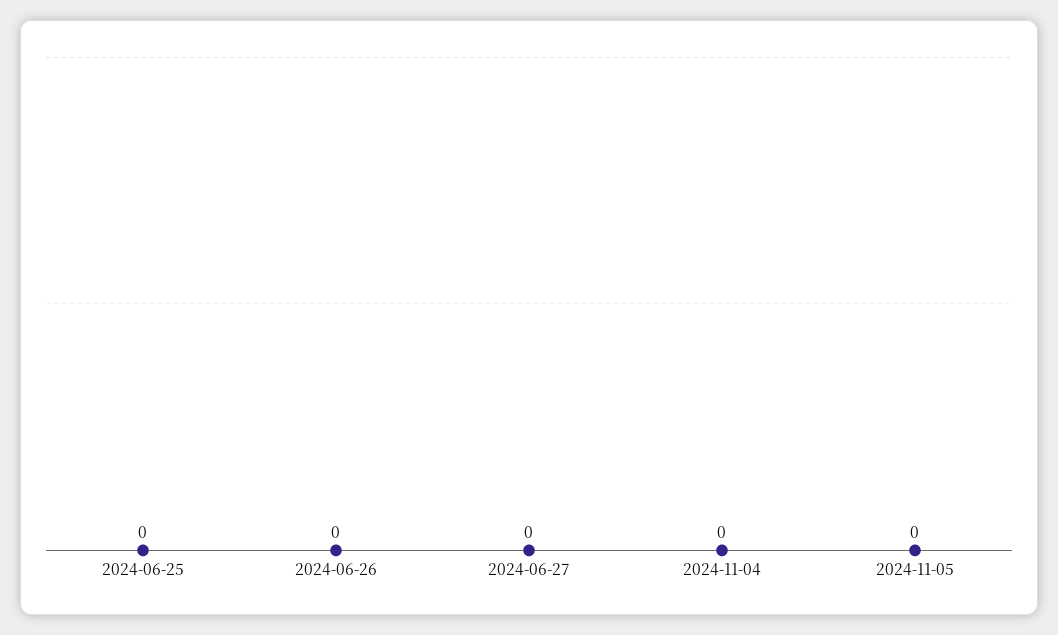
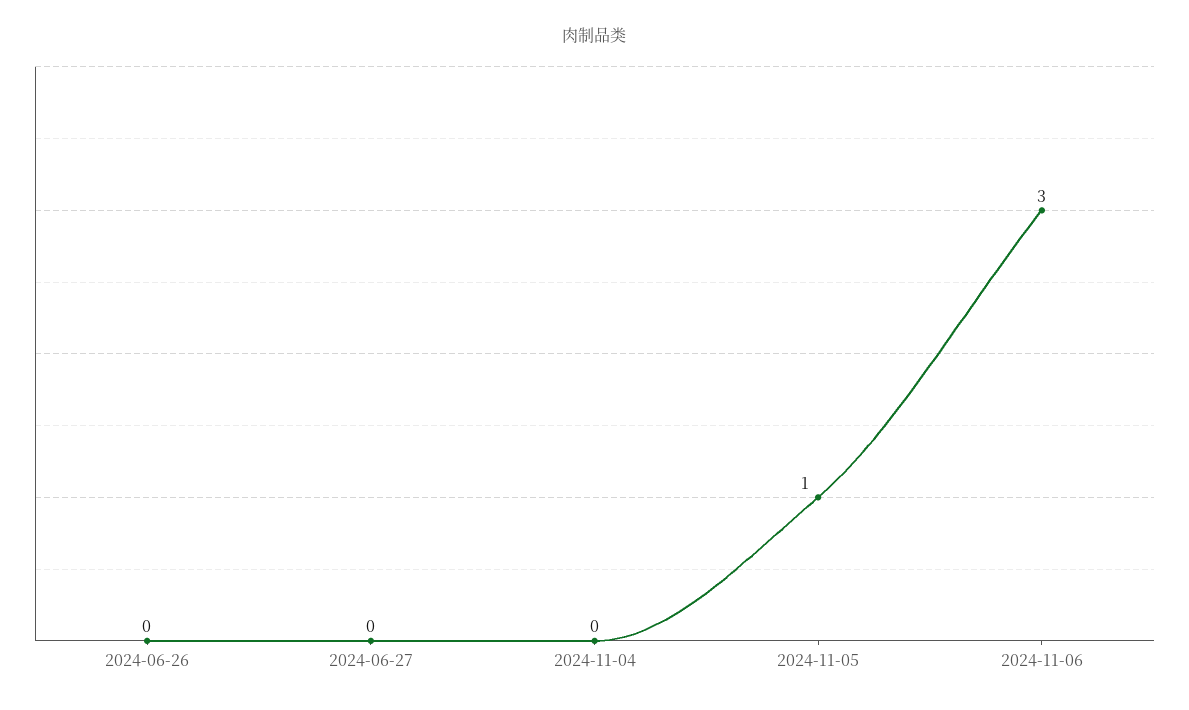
2024-06-25: 0 -> none
2024-11-05: 0 -> 1
2024-11-06: none -> 3

